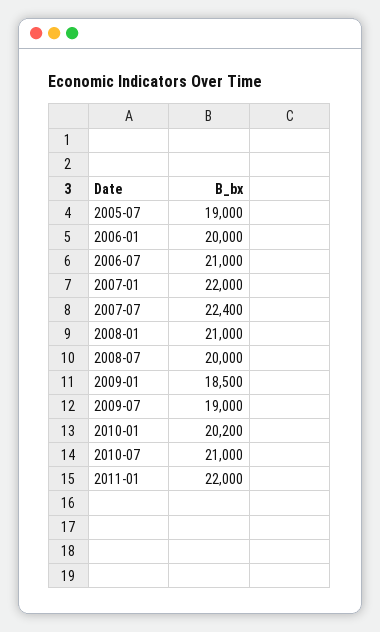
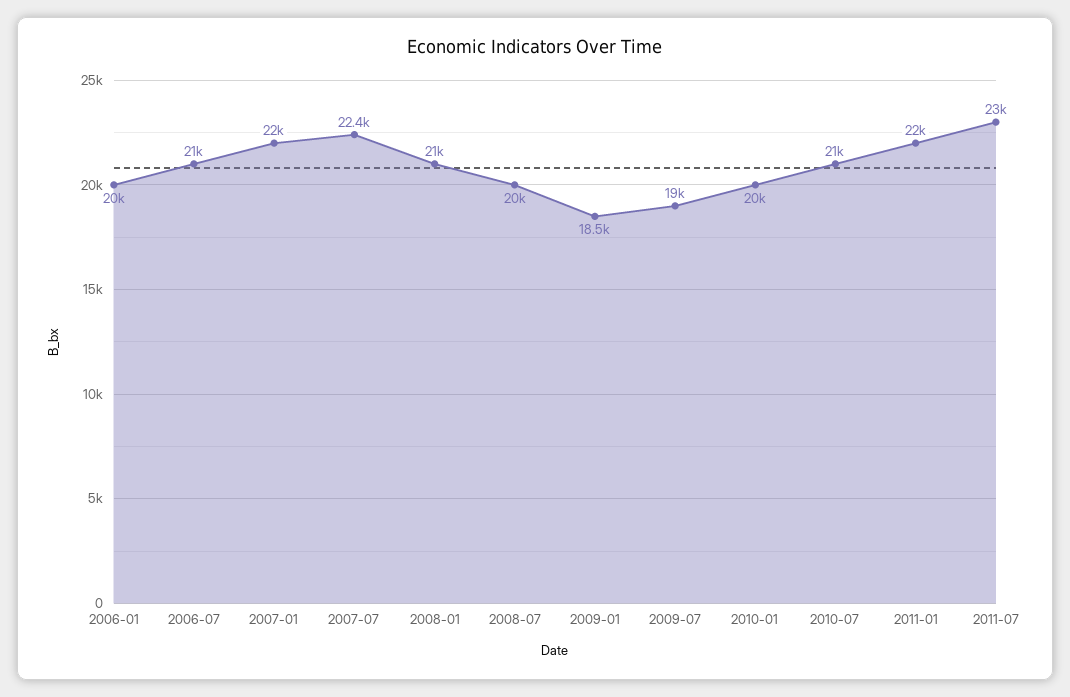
2005-07: 19000 -> none
2010-01: 20200 -> 20000
2011-07: none -> 23000

